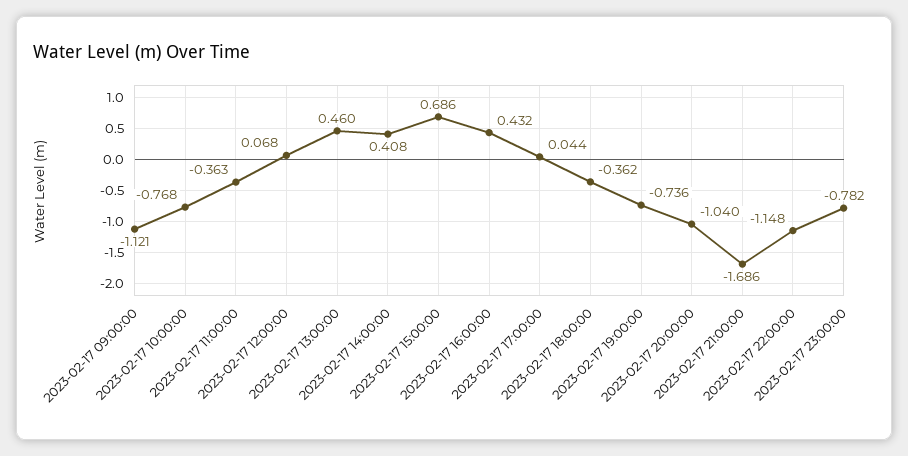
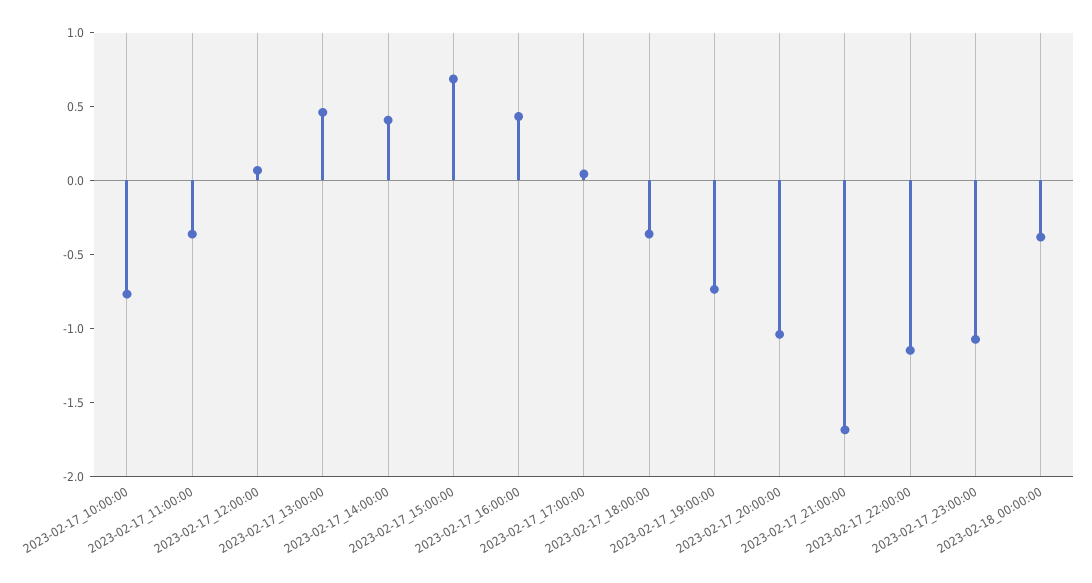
2023-02-17 09:00:00: -1.121 -> none
2023-02-17 23:00:00: -0.782 -> -1.1
2023-02-18_00:00:00: none -> -0.4

